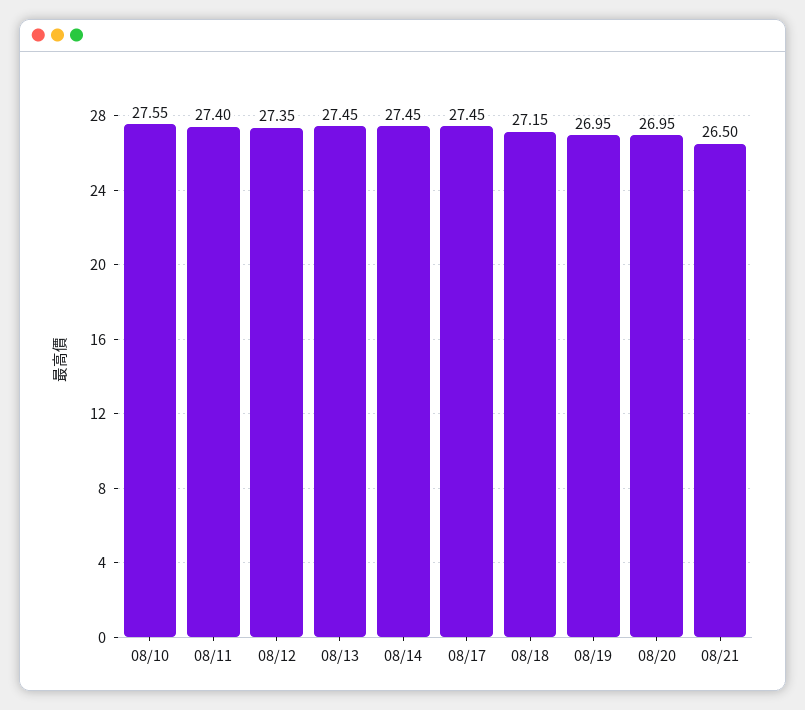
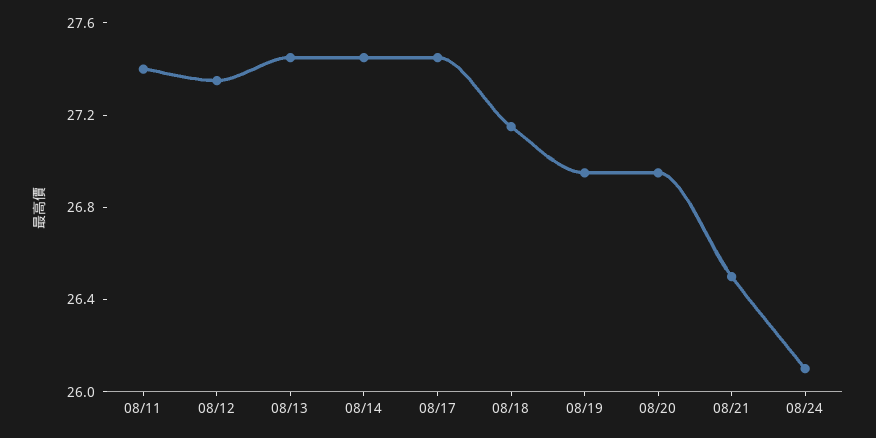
08/10: 27.55 -> none
08/24: none -> 26.1

